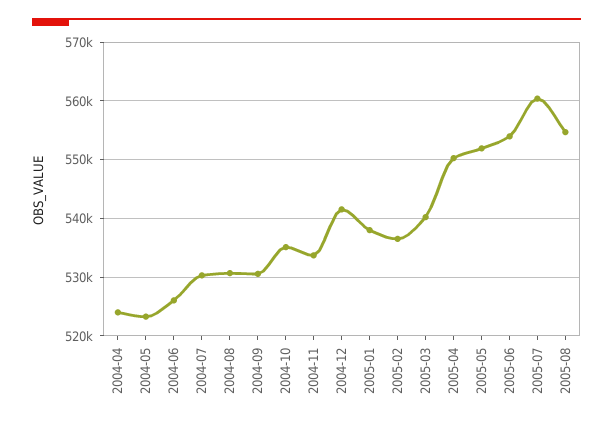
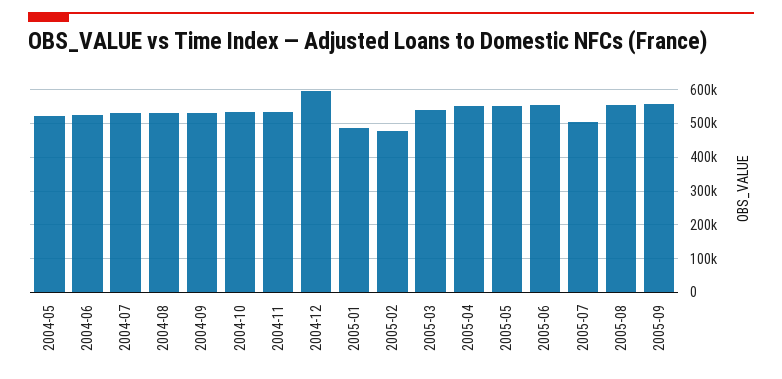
2004-04: 524000 -> none
2004-12: 542000 -> 600000
2005-01: 538000 -> 480000
2005-02: 536000 -> 480000
2005-07: 560000 -> 500000
2005-09: none -> 560000

